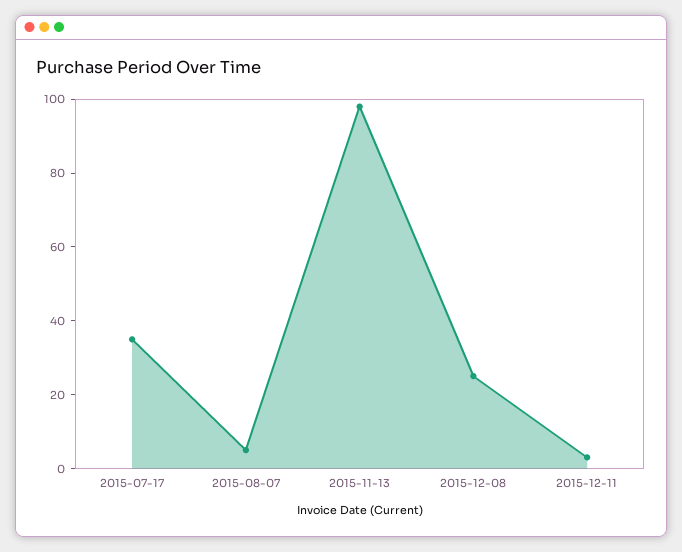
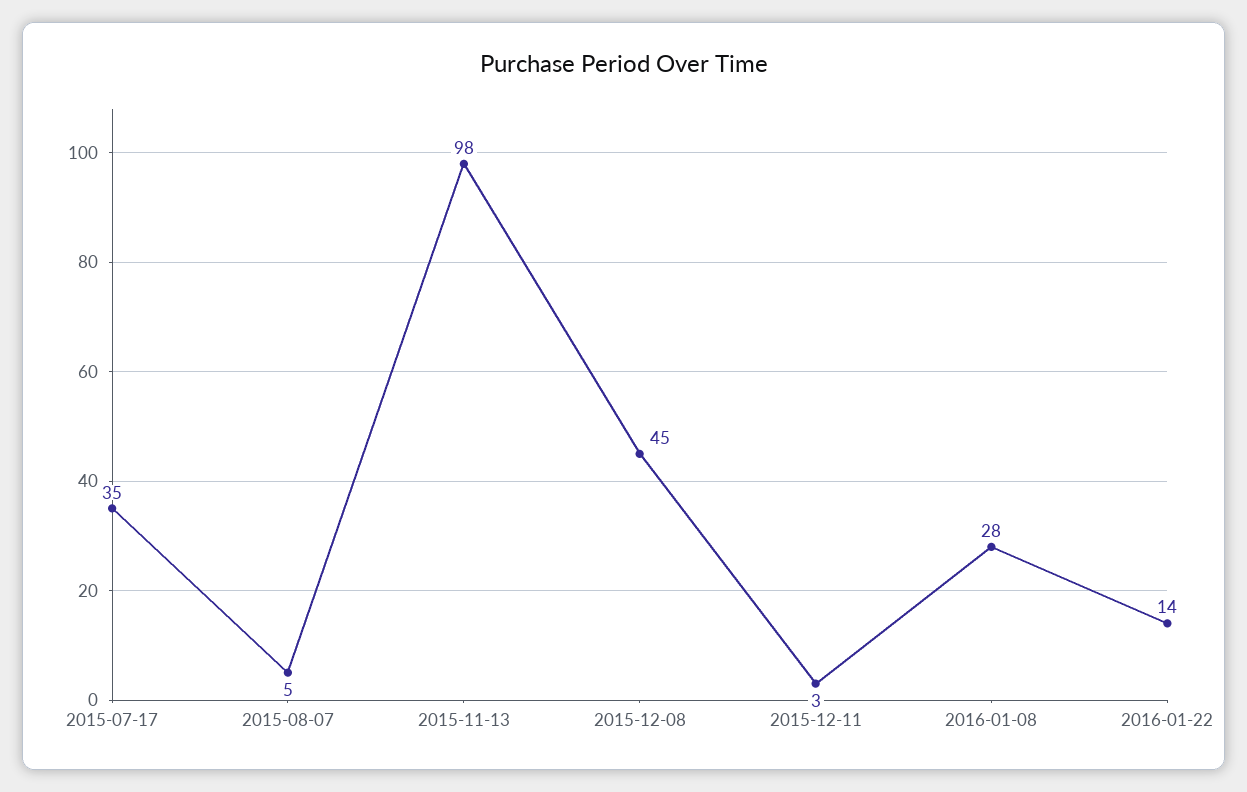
2015-12-08: 25 -> 45
2016-01-08: none -> 28
2016-01-22: none -> 14

